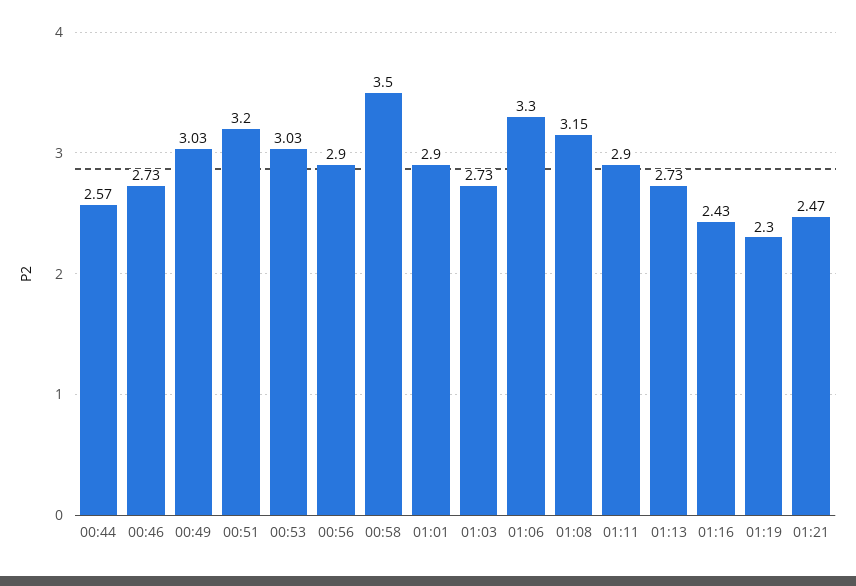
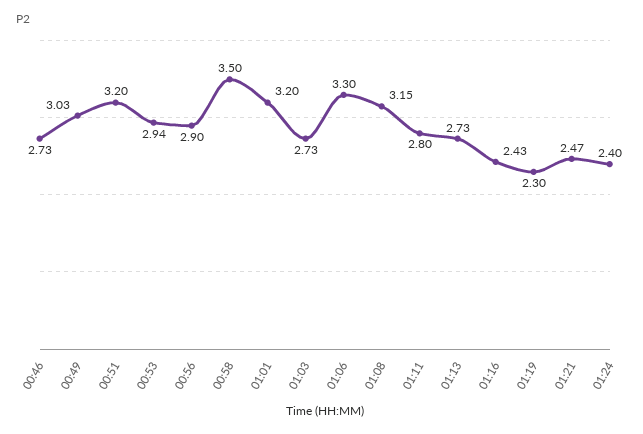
00:44: 2.57 -> none
00:53: 3.03 -> 2.94
01:01: 2.9 -> 3.2
01:11: 2.9 -> 2.8
01:24: none -> 2.4

